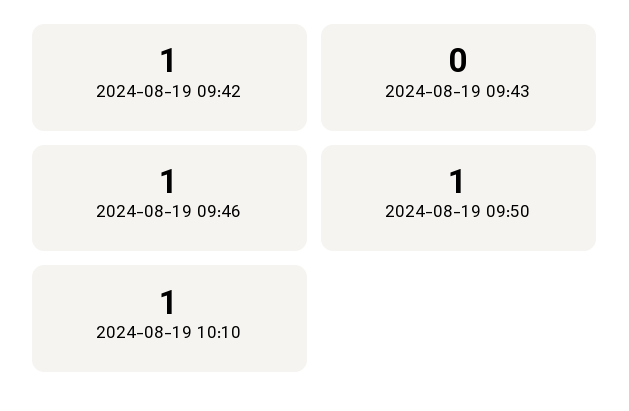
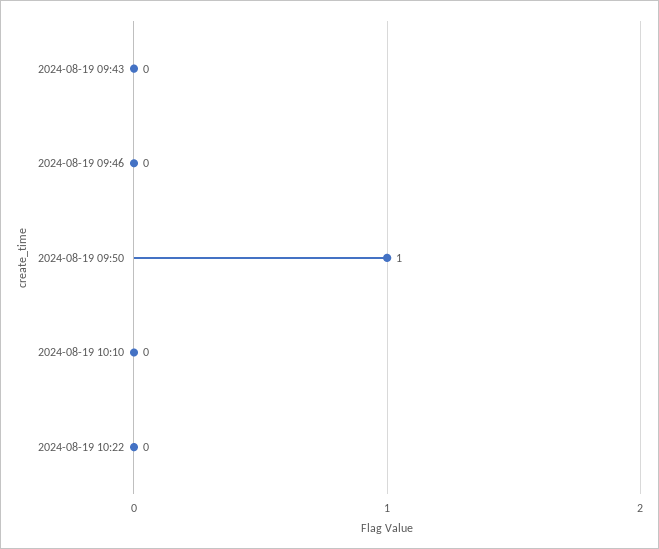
2024-08-19 09:42: 1 -> none
2024-08-19 09:46: 1 -> 0
2024-08-19 10:10: 1 -> 0
2024-08-19 10:22: none -> 0

